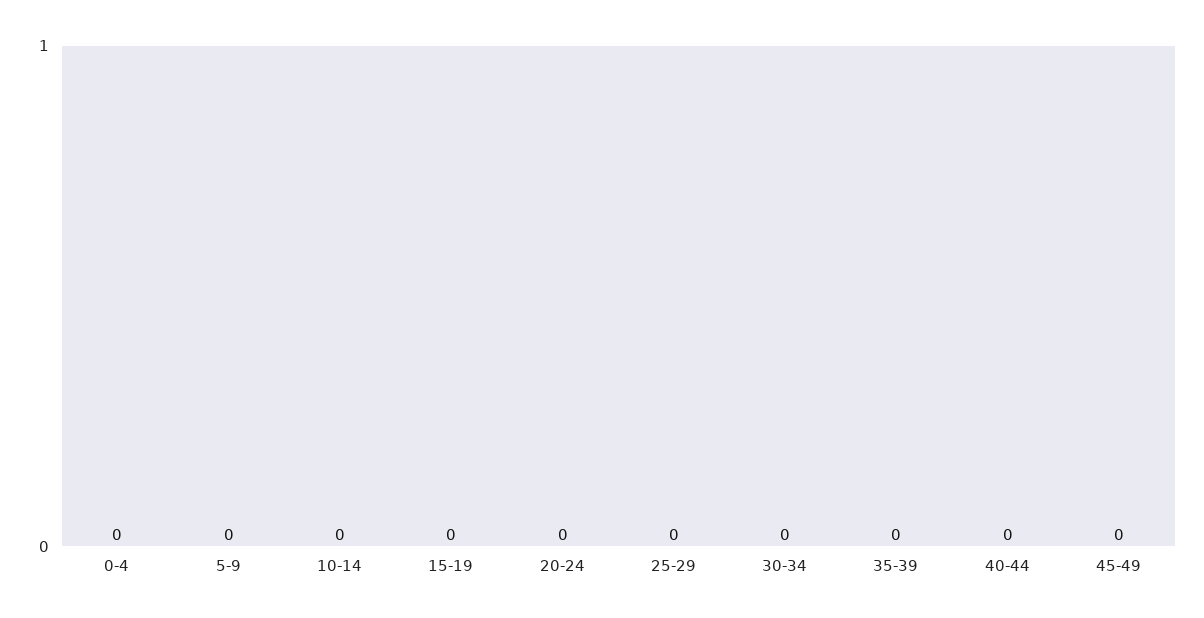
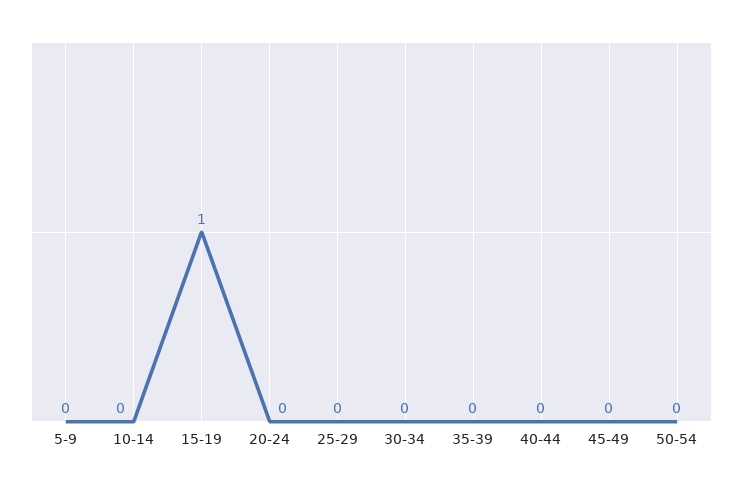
0-4: 0 -> none
15-19: 0 -> 1
50-54: none -> 0

